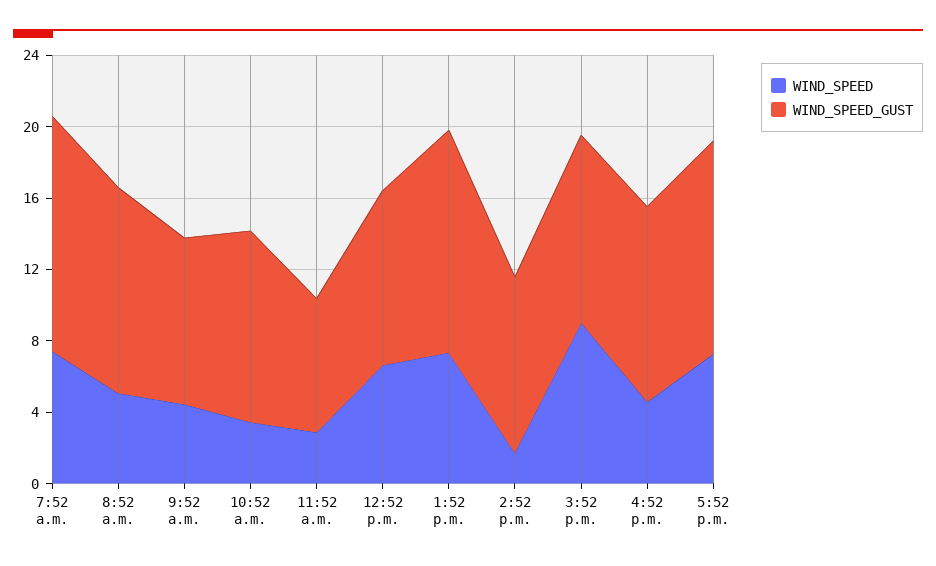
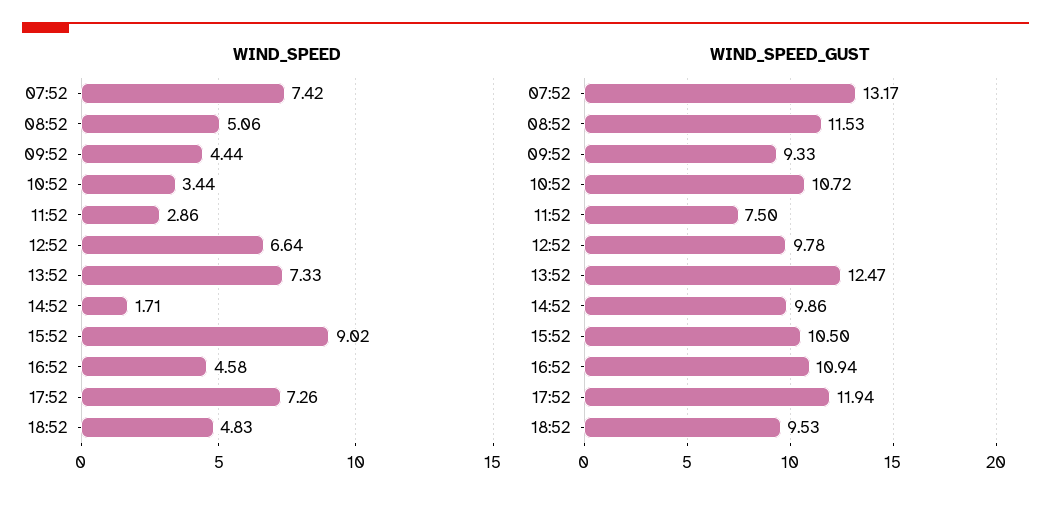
WIND_SPEED, 18:52: none -> 4.83
WIND_SPEED_GUST, 18:52: none -> 9.53

